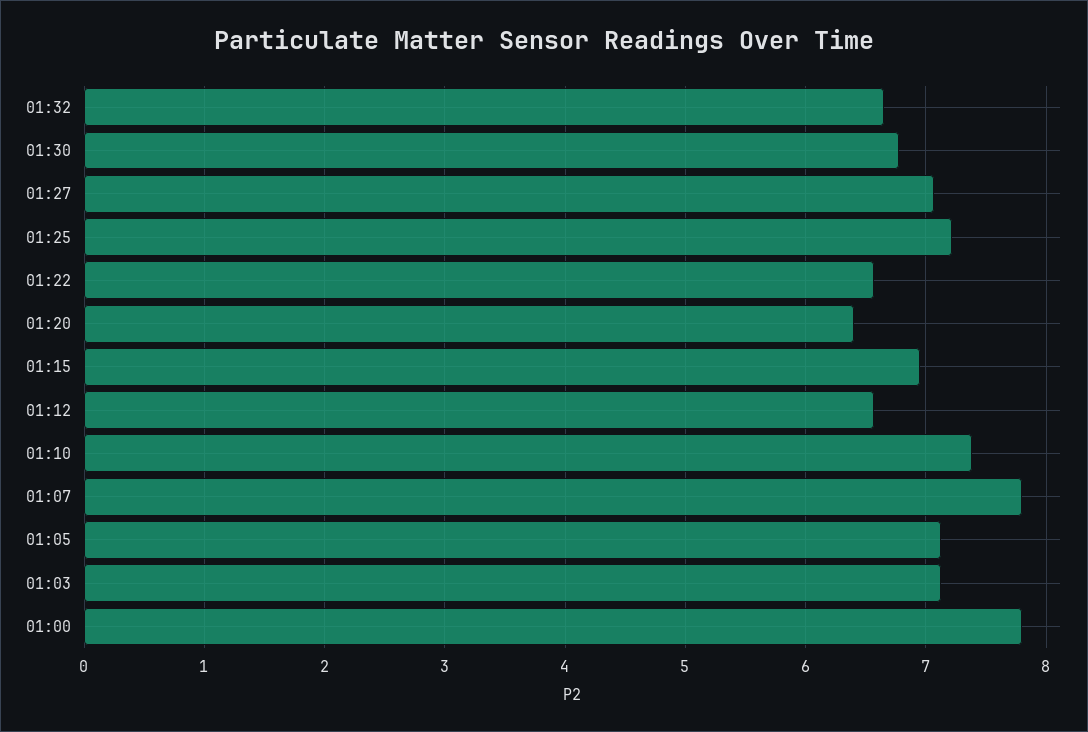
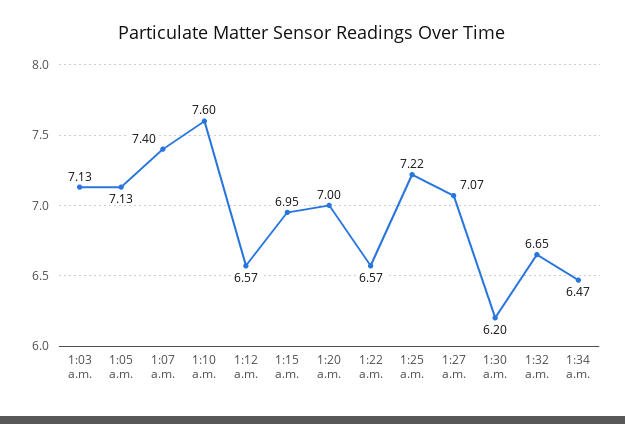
01:30: 6.8 -> 6.2
01:20: 6.4 -> 7
01:10: 7.4 -> 7.6
01:07: 7.8 -> 7.4
01:00: 7.8 -> none
1:34 a.m.: none -> 6.47

